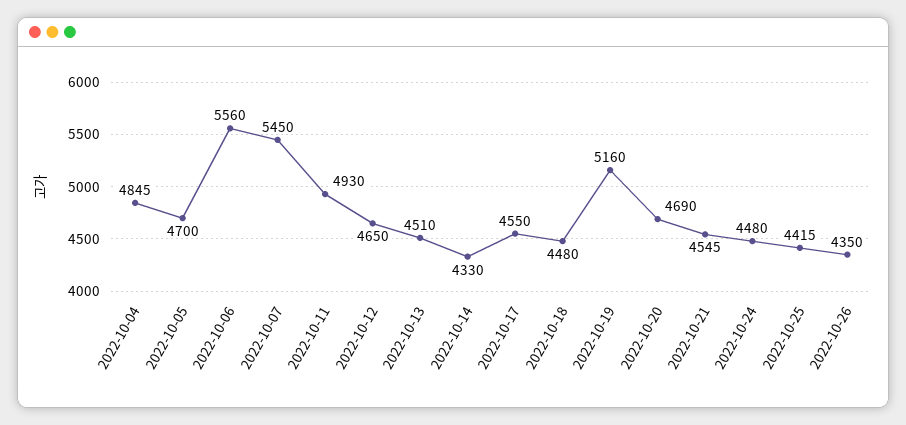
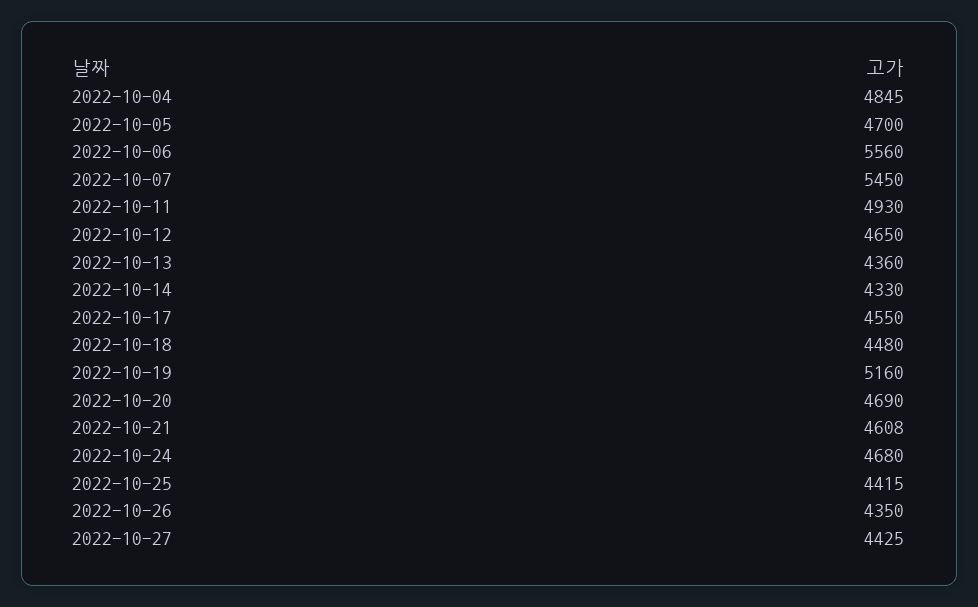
2022-10-13: 4510 -> 4360
2022-10-21: 4545 -> 4608
2022-10-24: 4480 -> 4680
2022-10-27: none -> 4425

